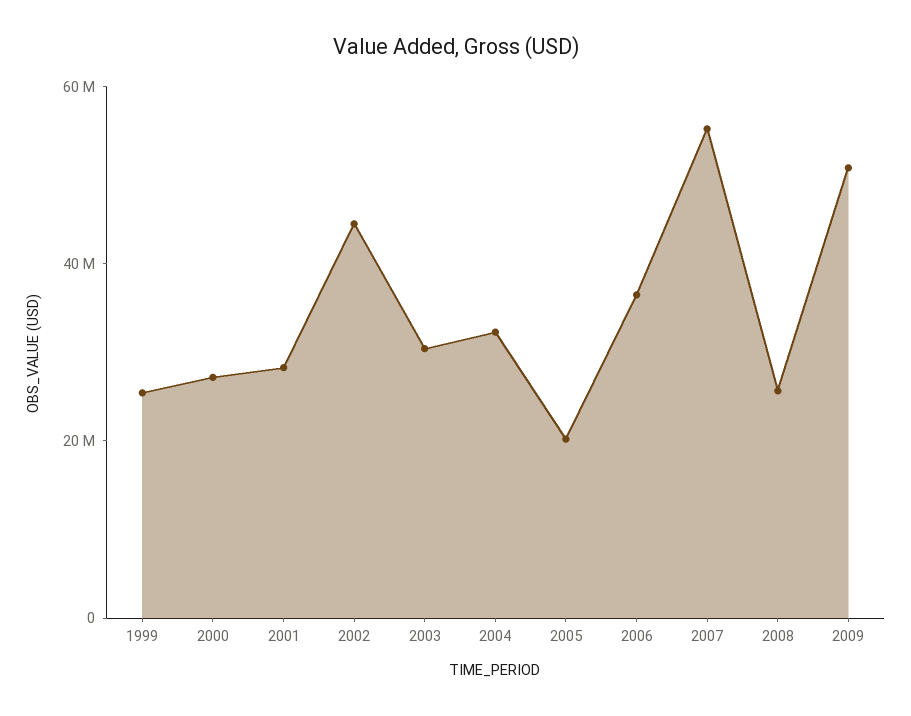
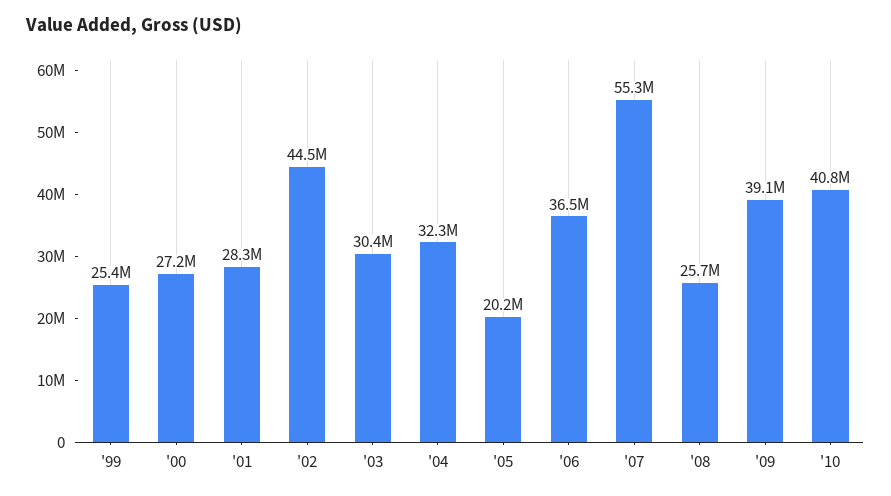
2009: 50000000 -> 39100000
'10: none -> 40800000

